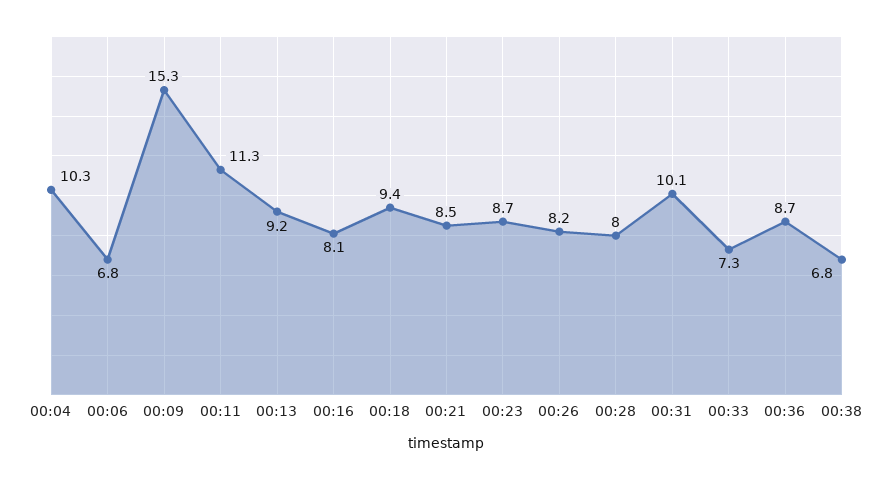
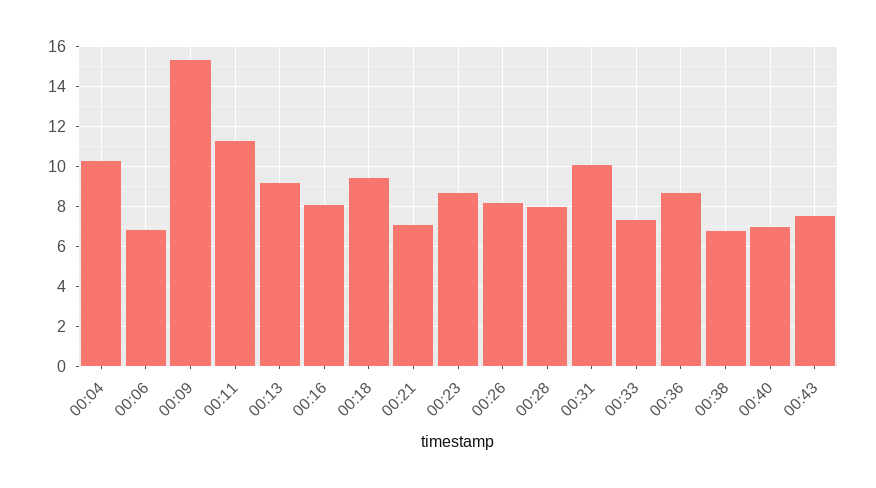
00:21: 8.5 -> 7
00:40: none -> 7
00:43: none -> 7.5

